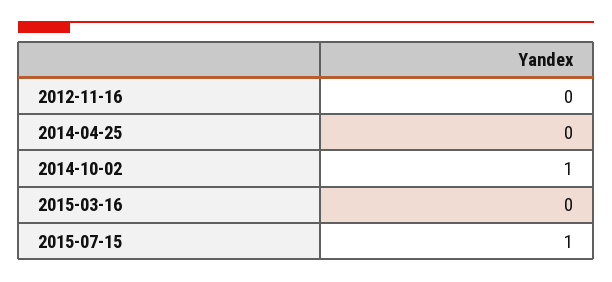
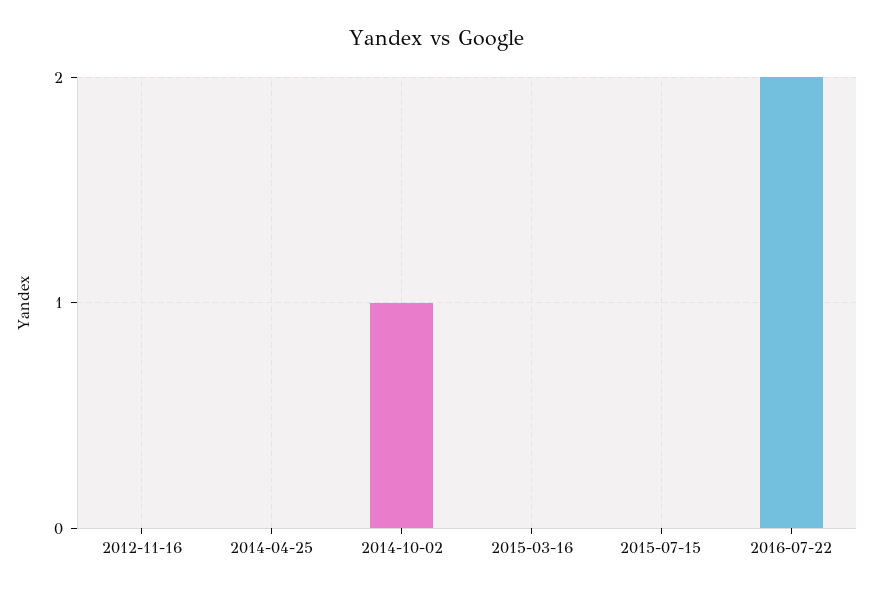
2015-07-15: 1 -> 0
2016-07-22: none -> 2

